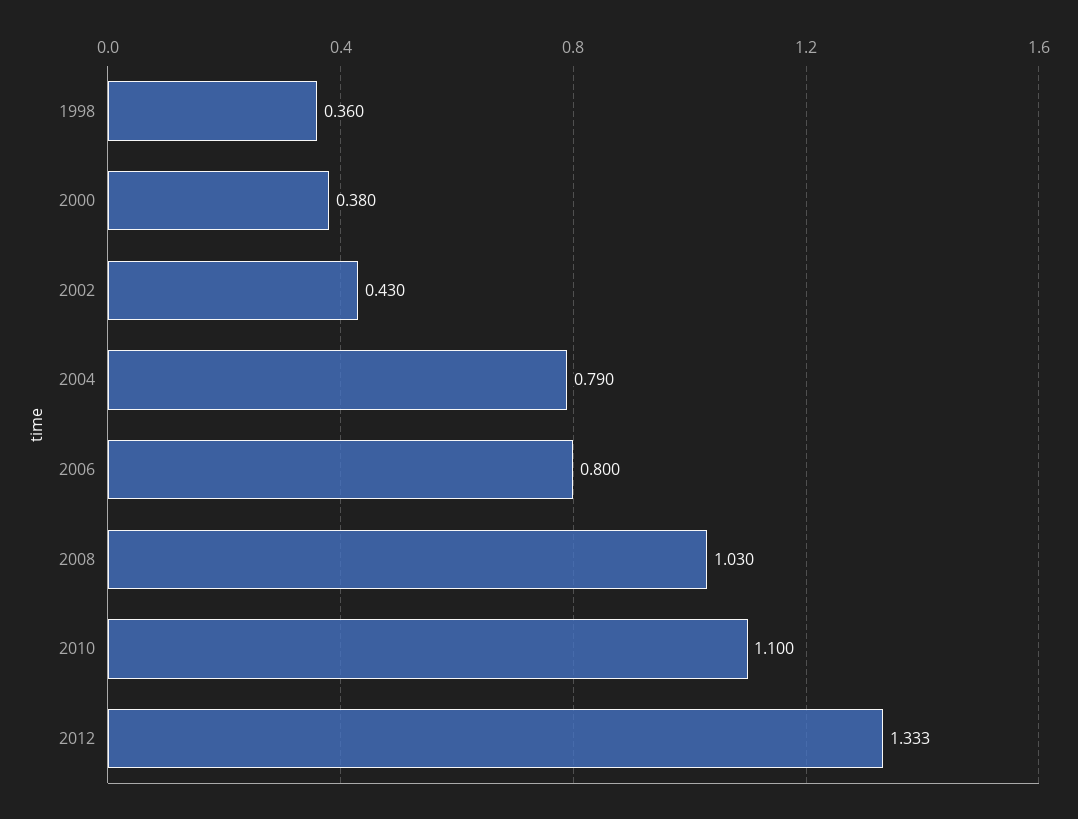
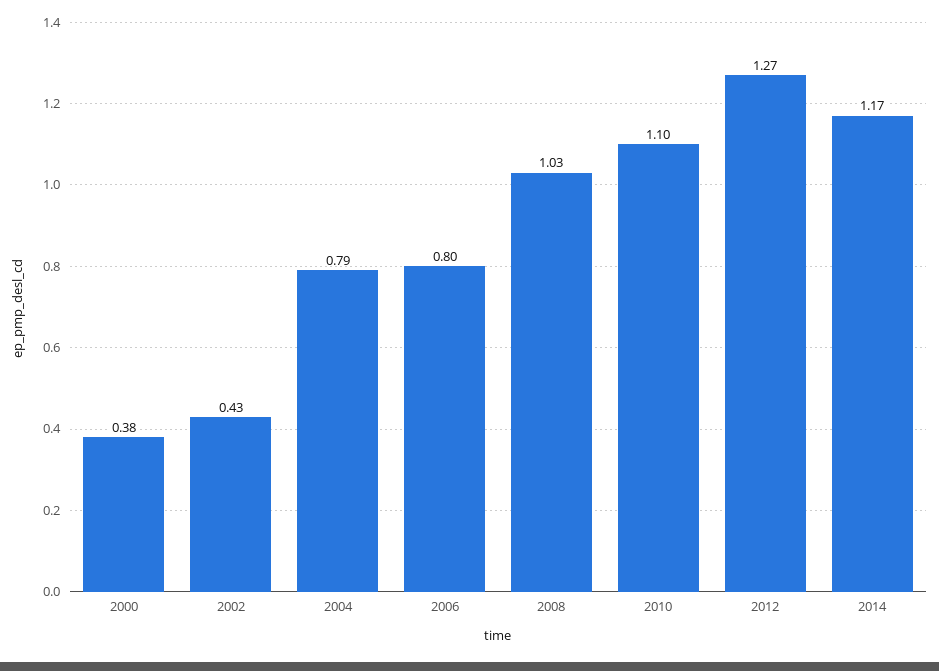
1998: 0.36 -> none
2012: 1.333 -> 1.27
2014: none -> 1.17

